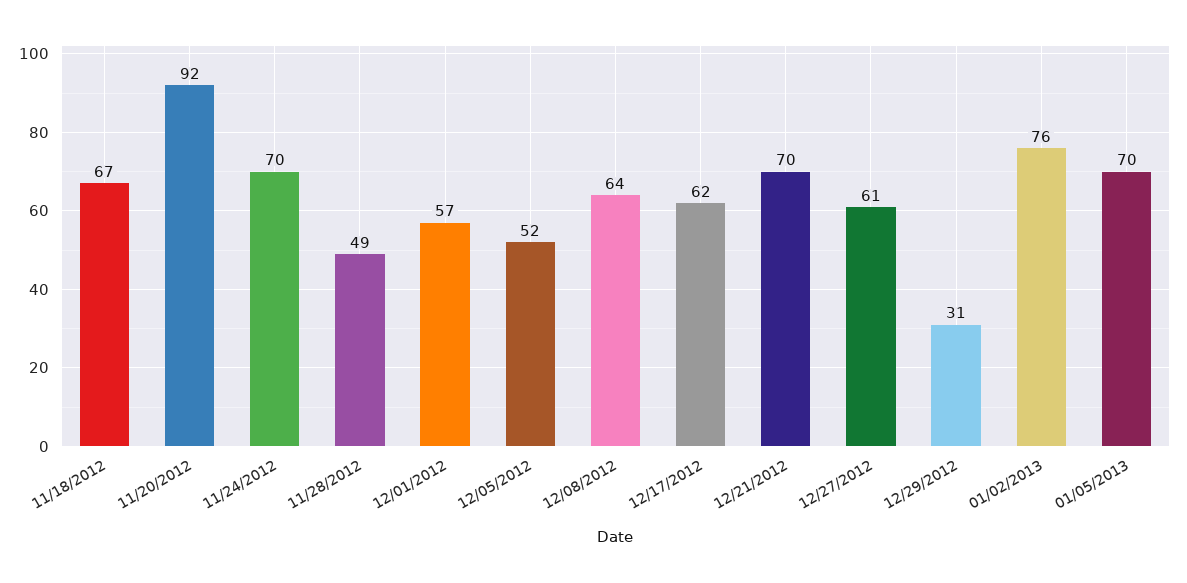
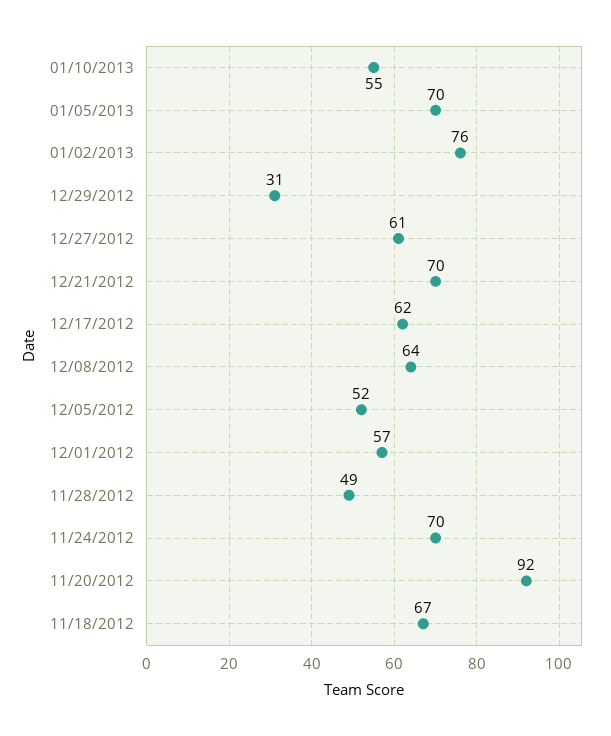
01/10/2013: none -> 55

